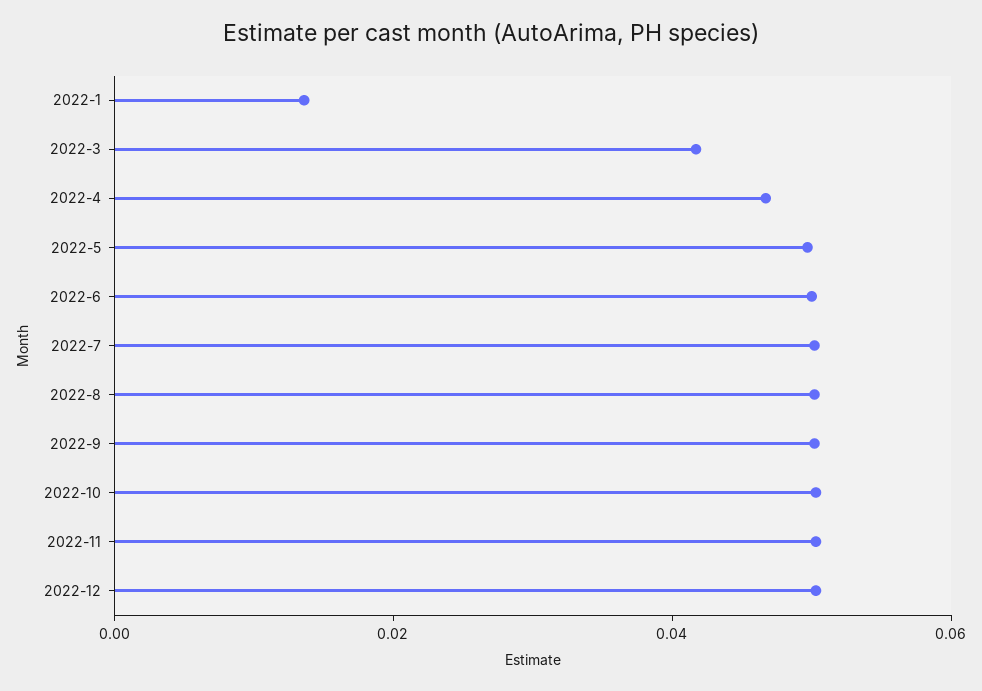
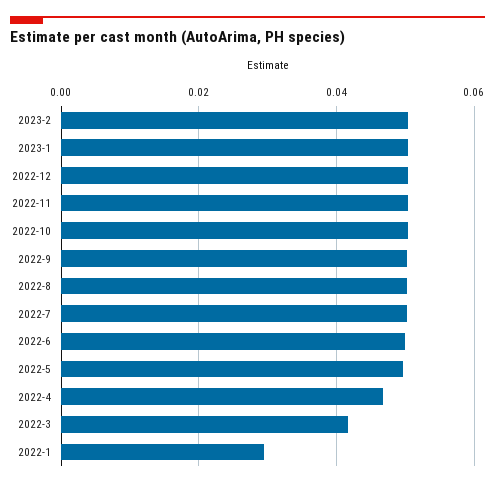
2022-1: 0.015 -> 0.03
2023-2: none -> 0.05
2023-1: none -> 0.05

